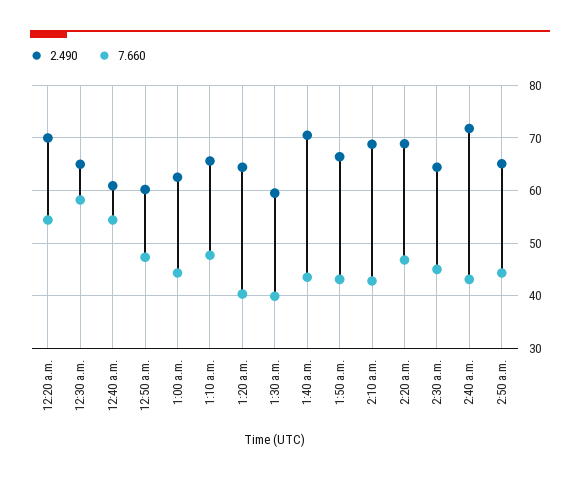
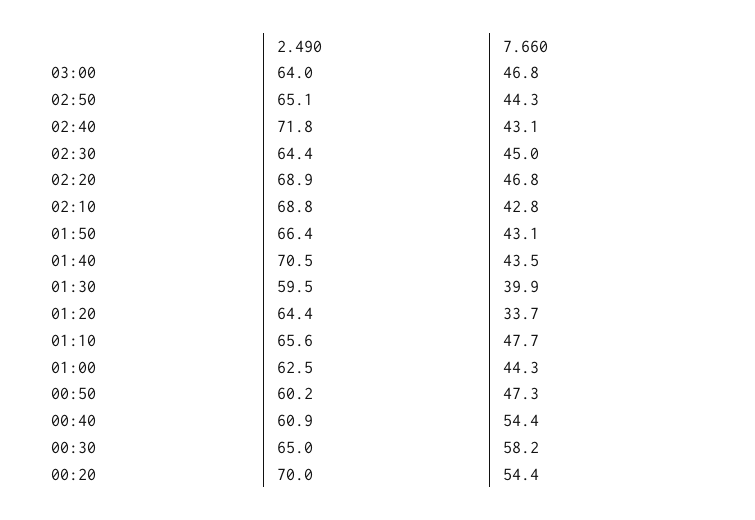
7.660, 1:20 a.m.: 40 -> 33.7
2.490, 03:00: none -> 64
7.660, 03:00: none -> 46.8

